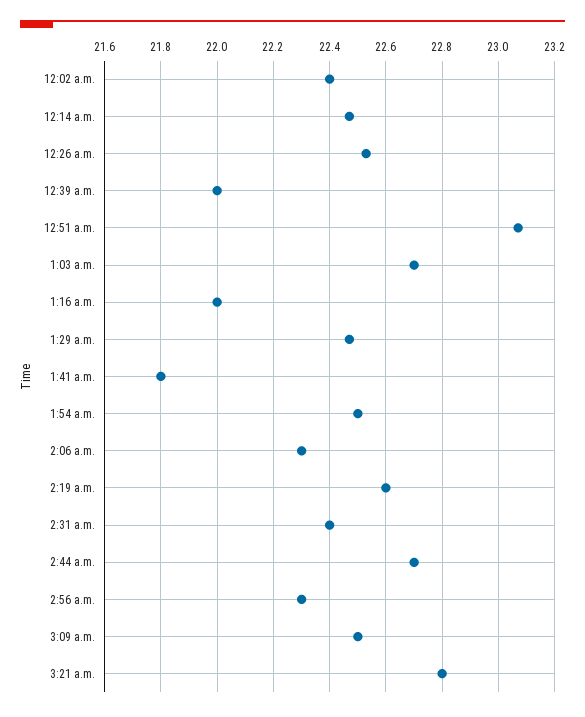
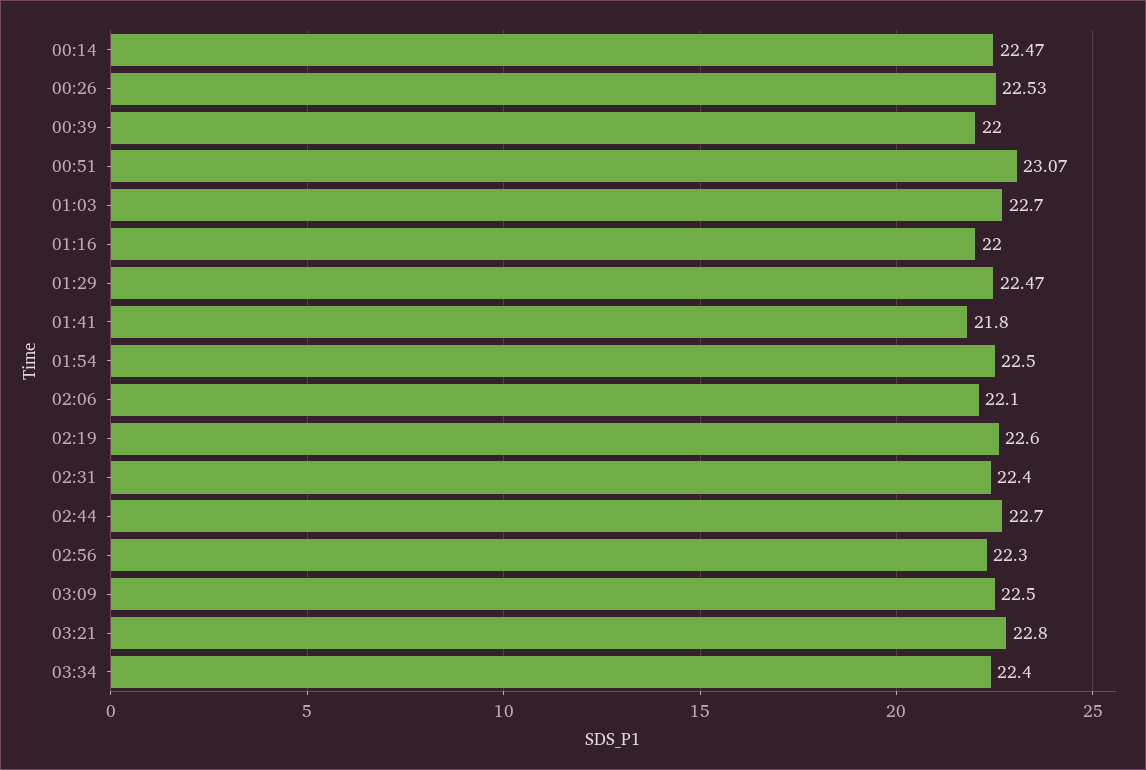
12:02 a.m.: 22.4 -> none
2:06 a.m.: 22.3 -> 22.1
03:34: none -> 22.4

